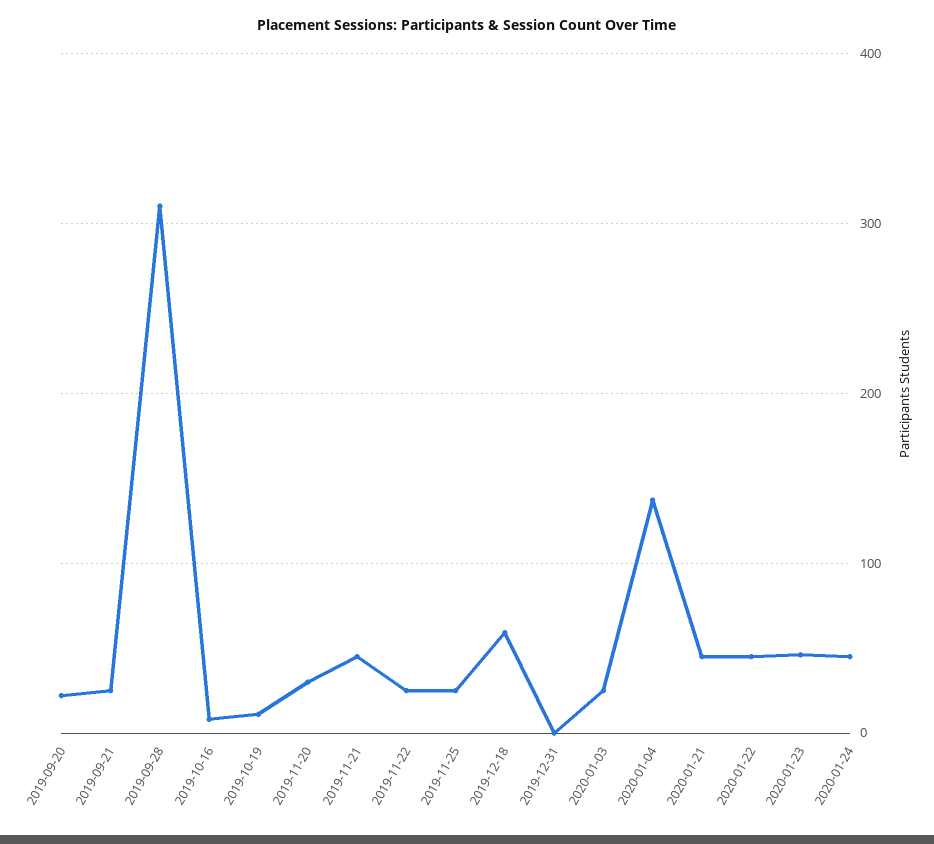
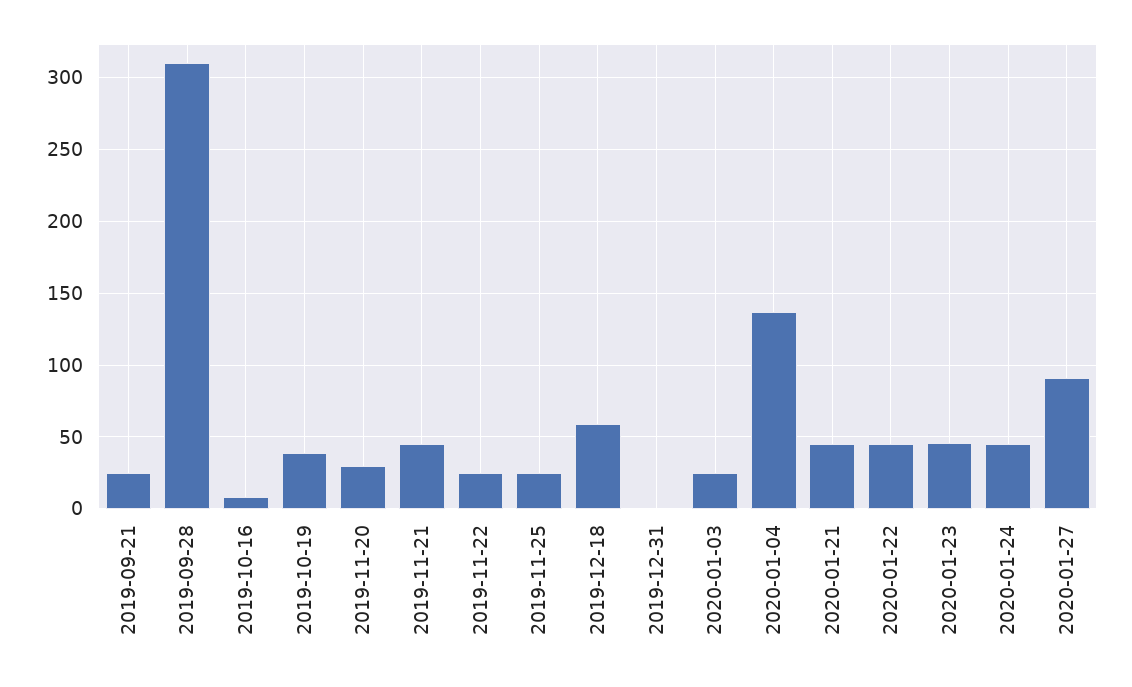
2019-09-20: 20 -> none
2019-10-19: 10 -> 40
2020-01-27: none -> 90

